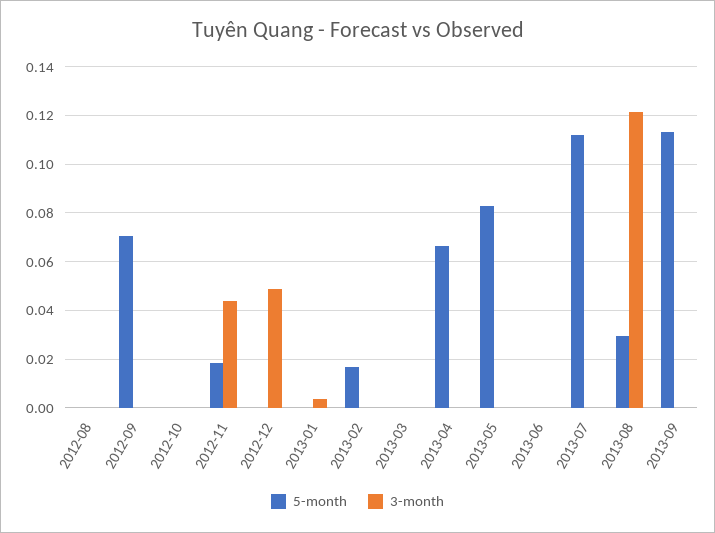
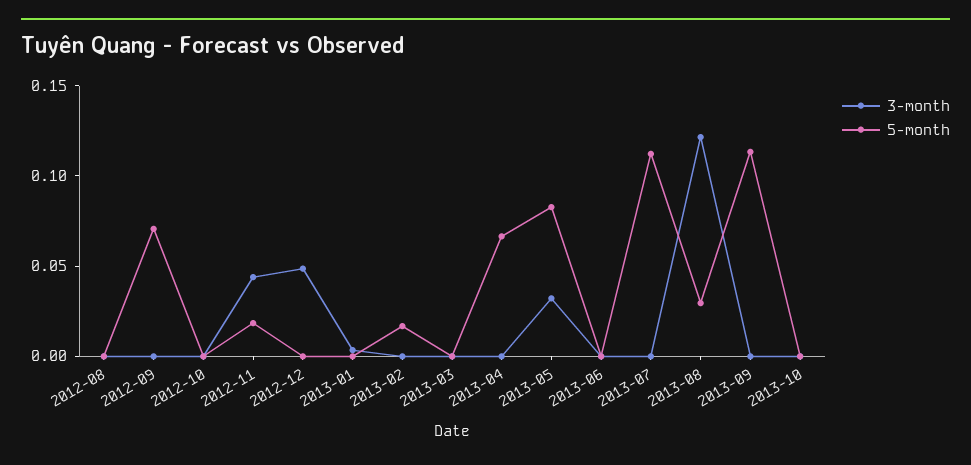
3-month, 2013-05: 0 -> 0.03
3-month, 2013-10: none -> 0
5-month, 2013-10: none -> 0

